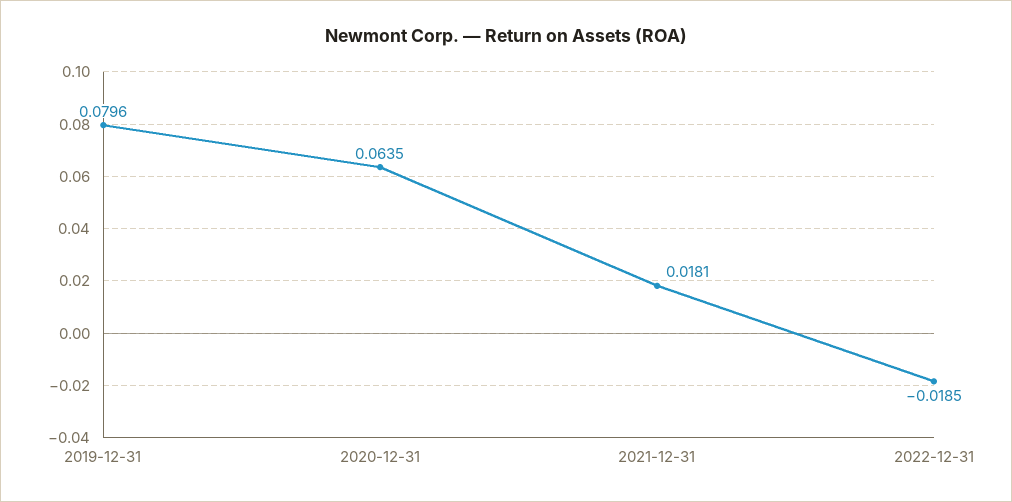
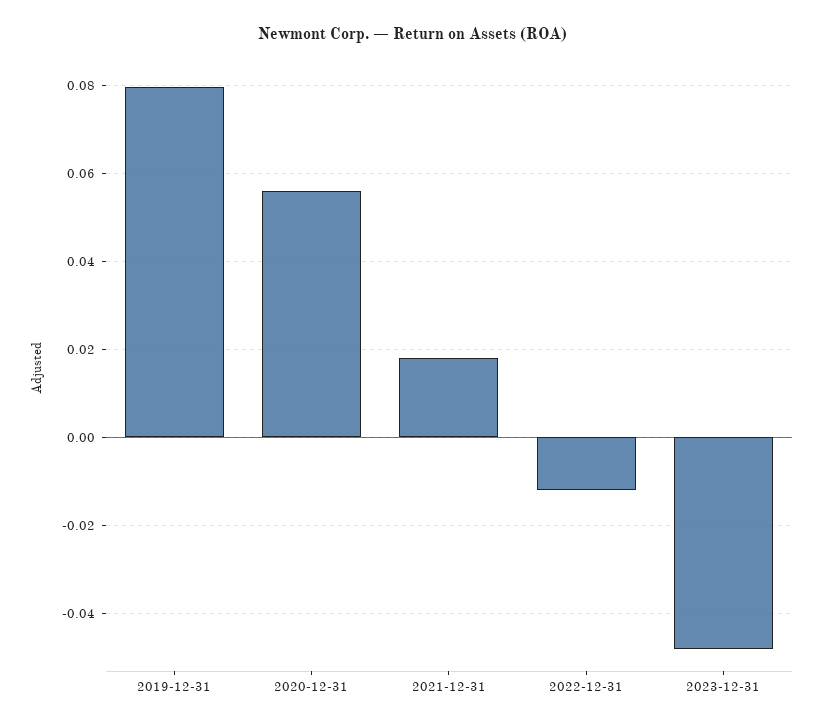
2020-12-31: 0.0635 -> 0.056
2022-12-31: -0.0185 -> -0.012
2023-12-31: none -> -0.048

